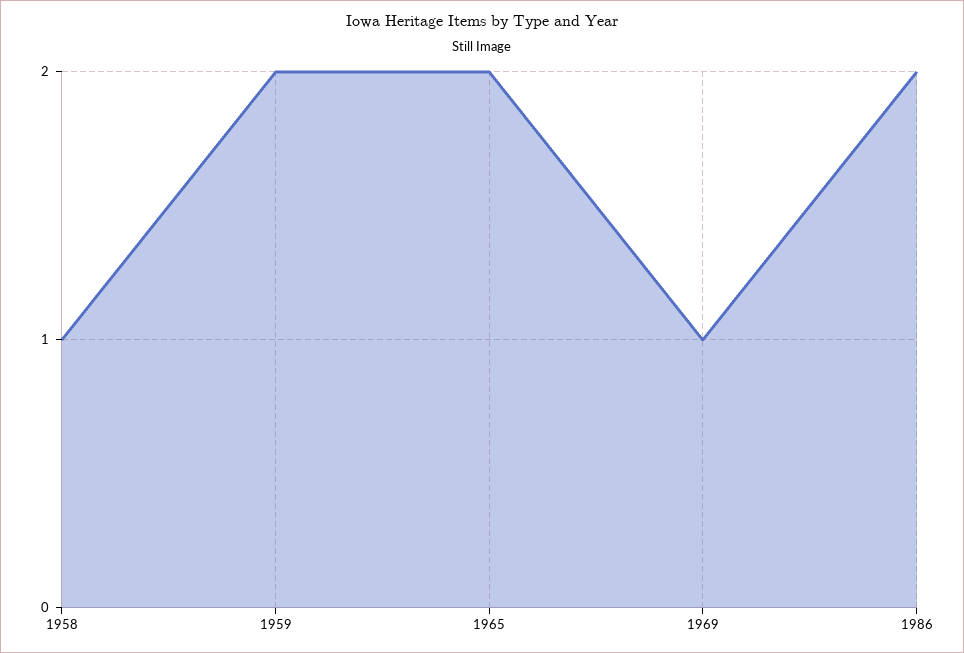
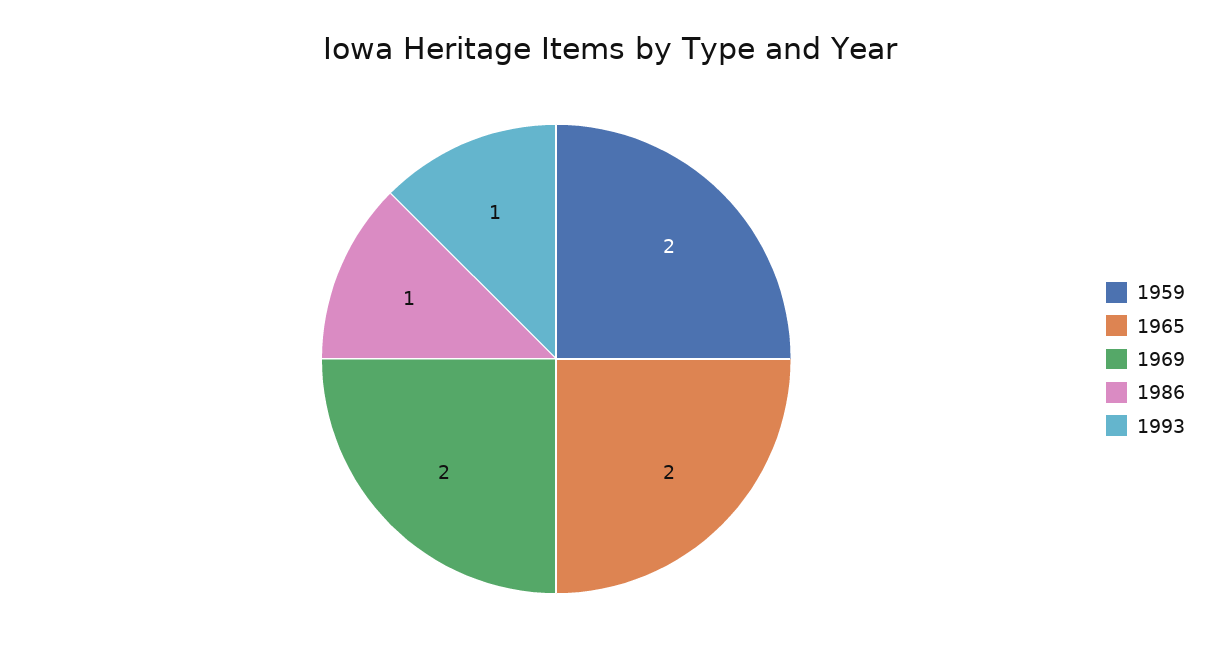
1958: 1 -> none
1969: 1 -> 2
1986: 2 -> 1
1993: none -> 1

